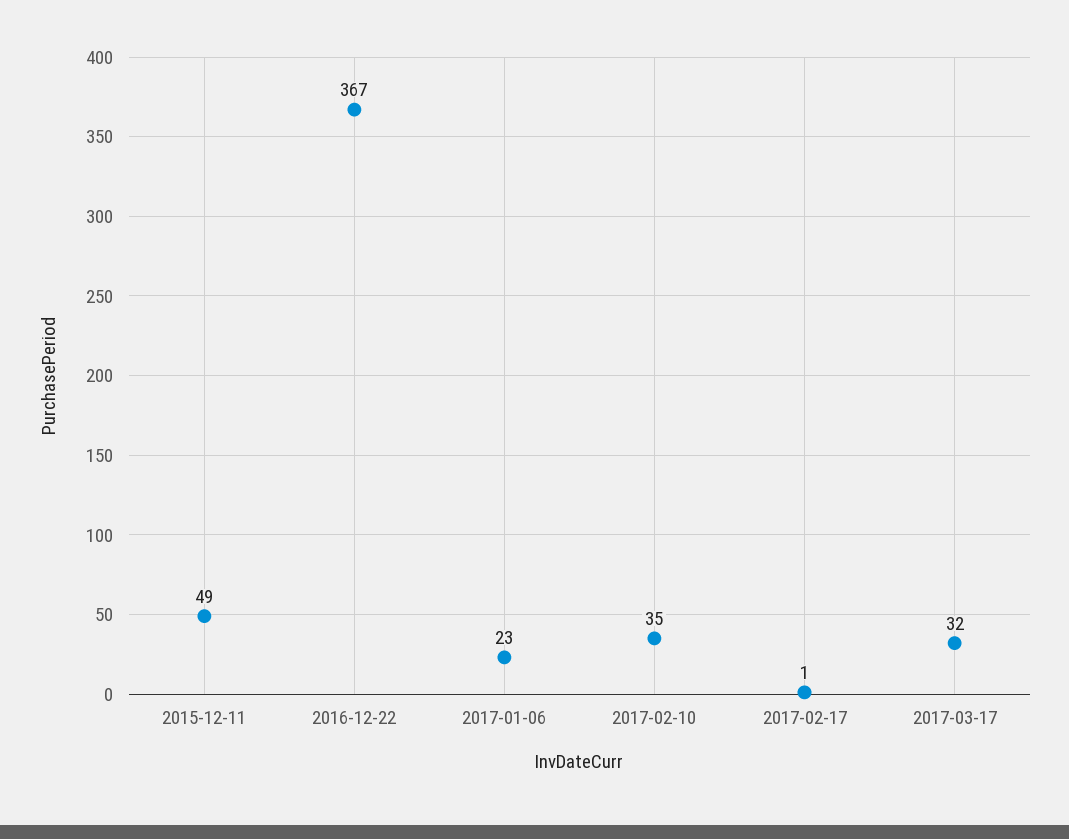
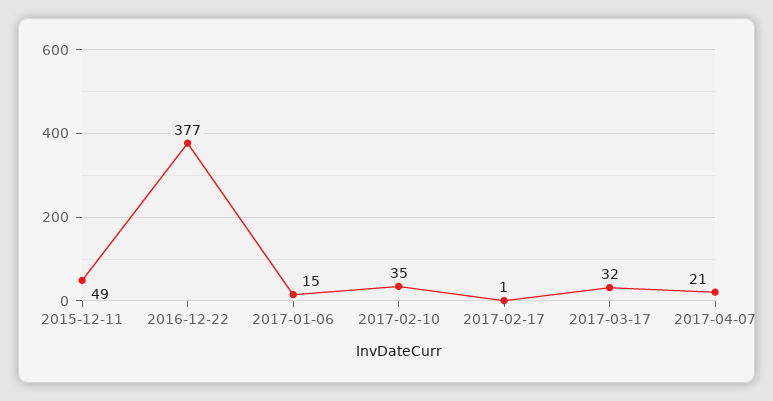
2016-12-22: 367 -> 377
2017-01-06: 23 -> 15
2017-04-07: none -> 21

